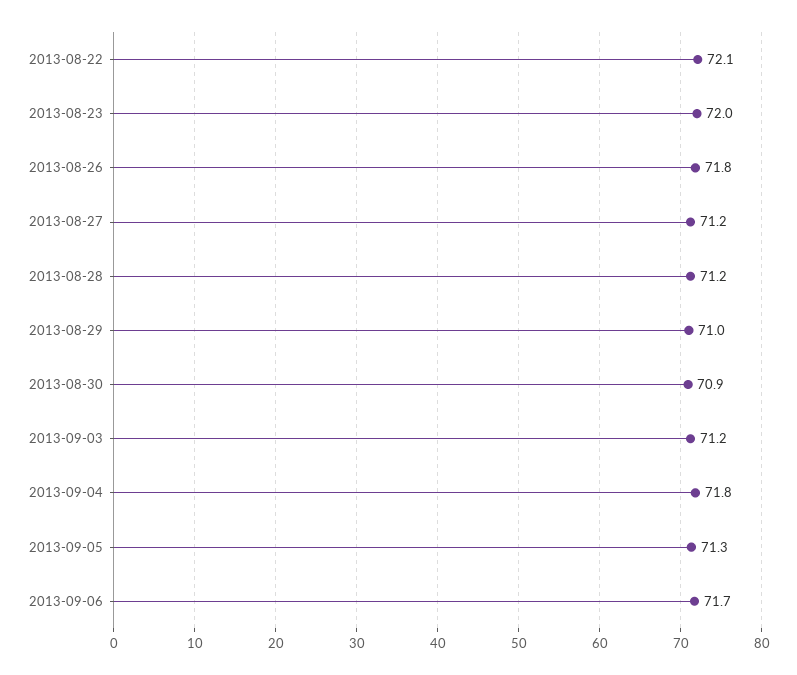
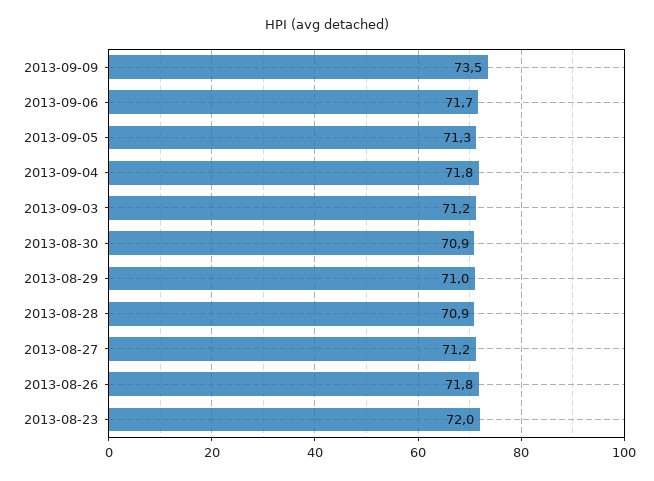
2013-08-22: 72.1 -> none
2013-08-28: 71.2 -> 70.9
2013-09-09: none -> 73.5

